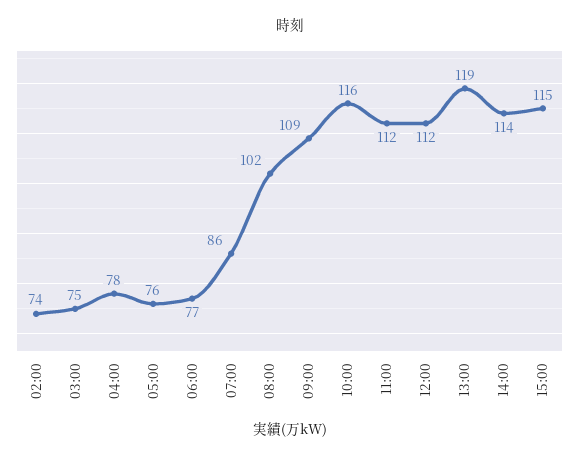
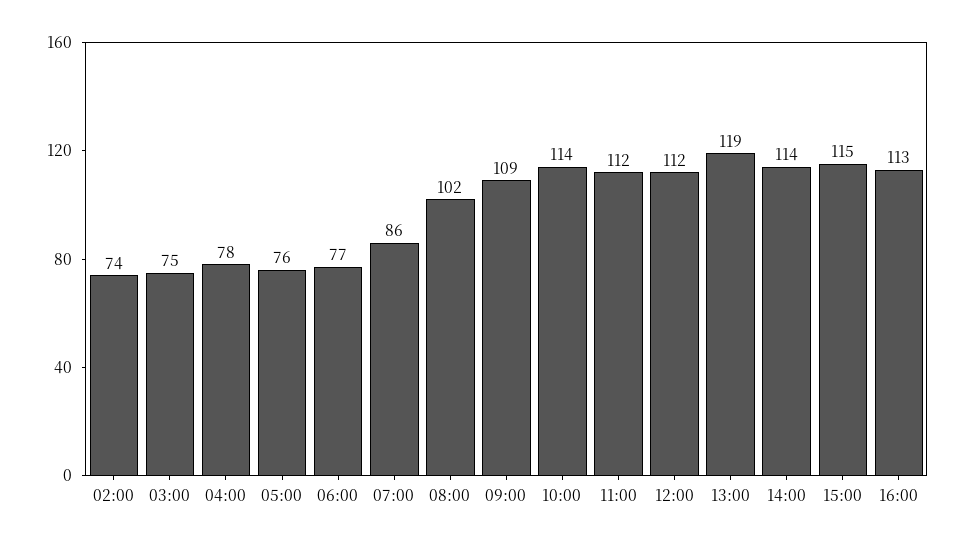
10:00: 116 -> 114
16:00: none -> 113

